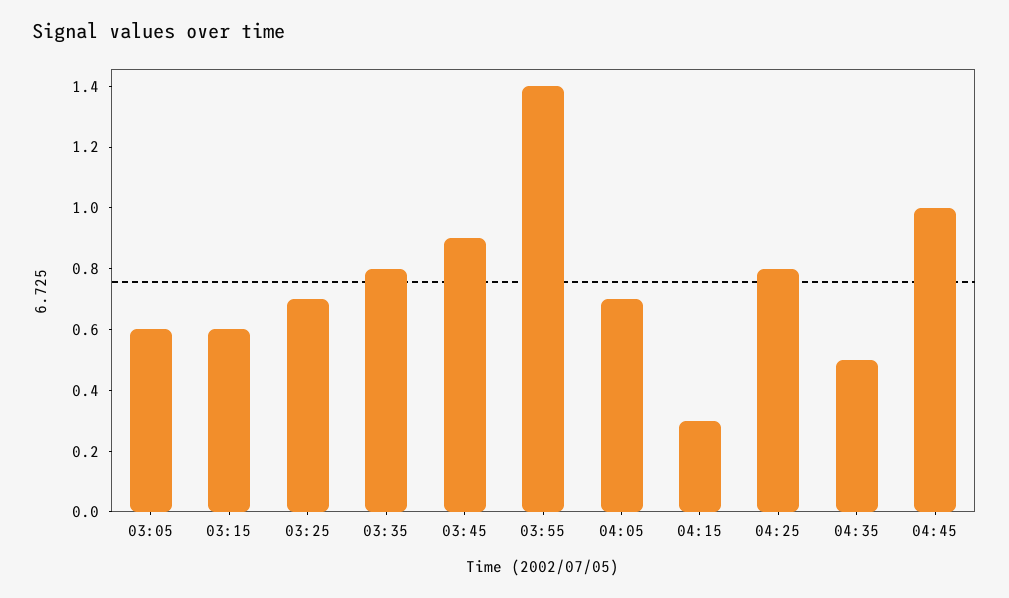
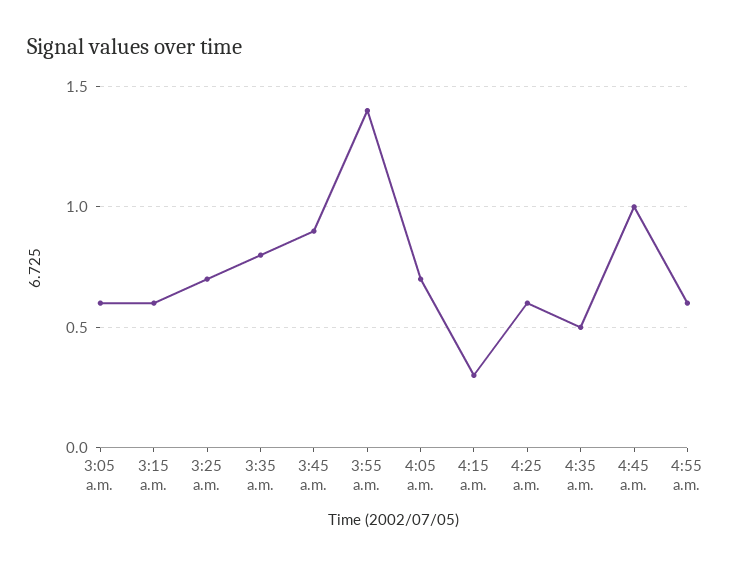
04:25: 0.8 -> 0.6
4:55 a.m.: none -> 0.6

